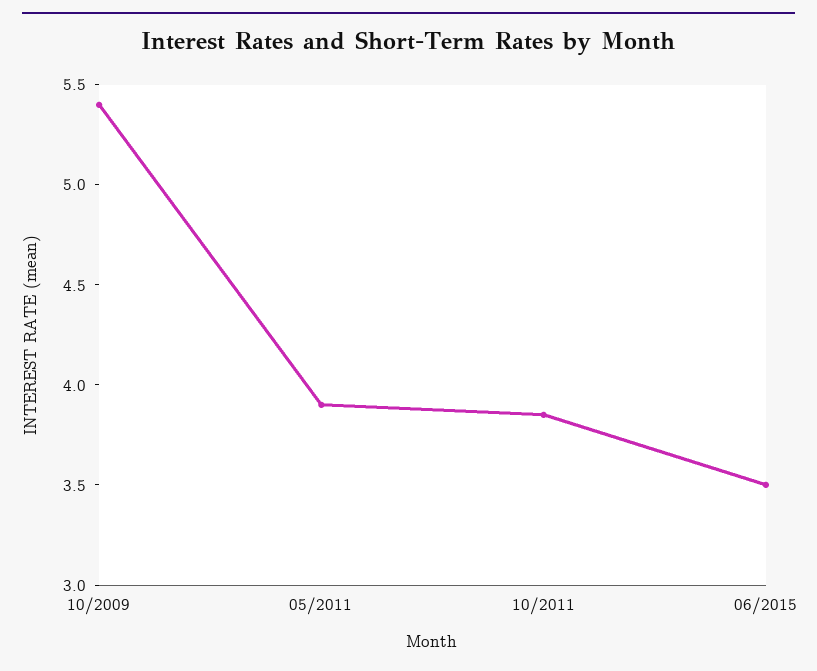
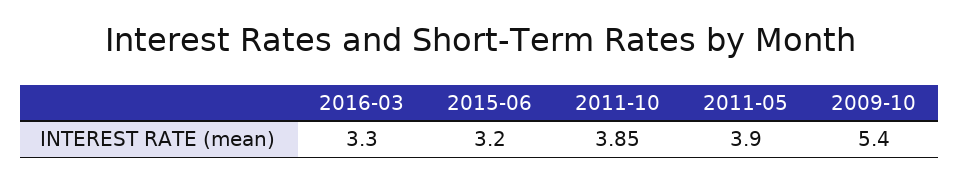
06/2015: 3.5 -> 3.2
2016-03: none -> 3.3

